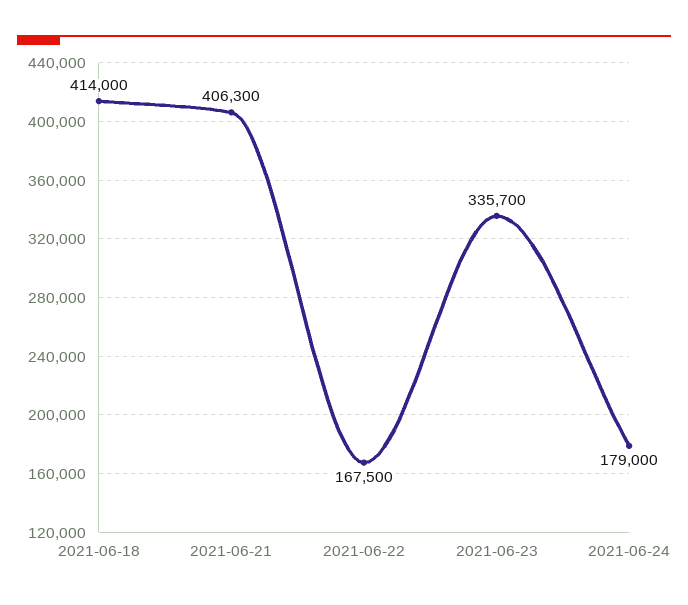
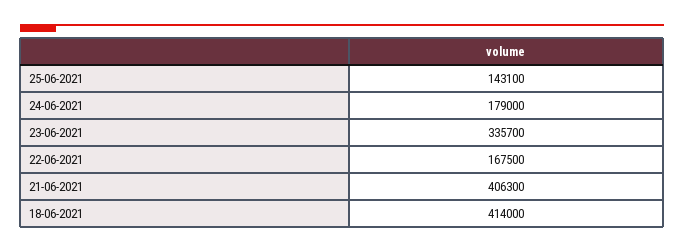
25-06-2021: none -> 143100

